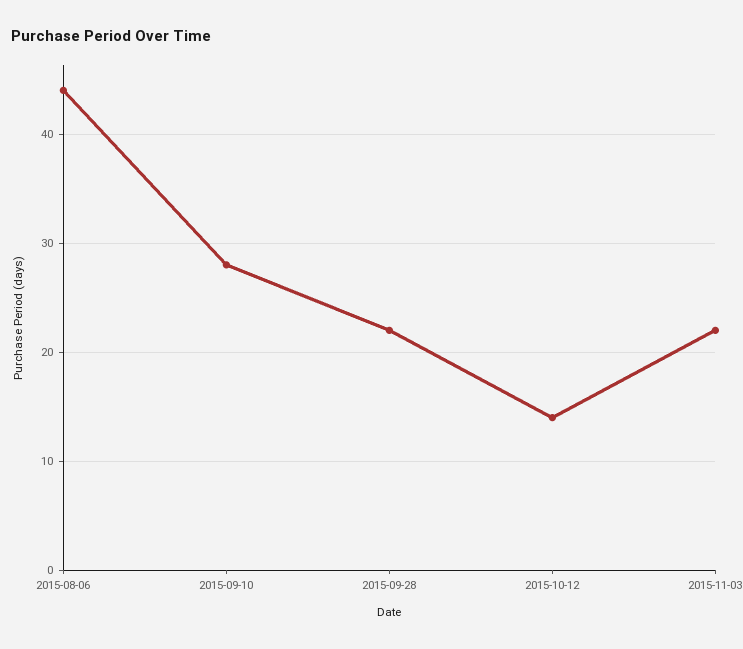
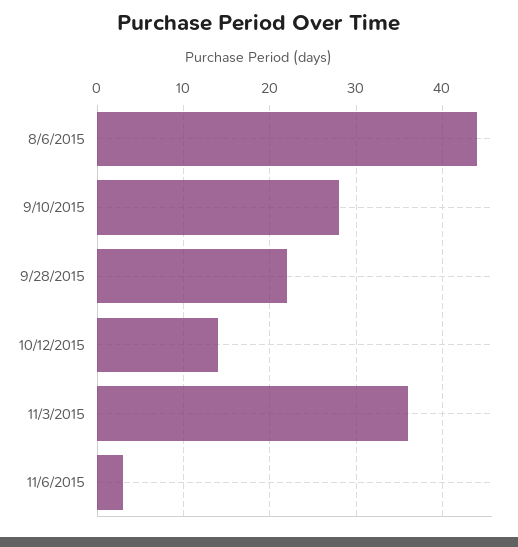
2015-11-03: 22 -> 36
11/6/2015: none -> 3

